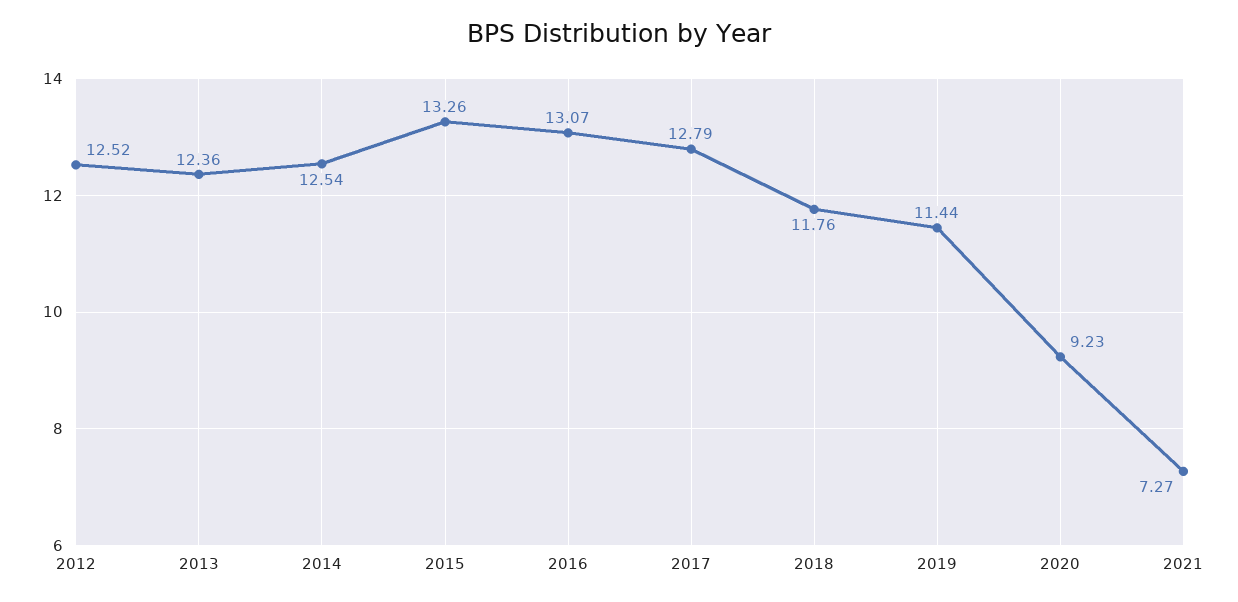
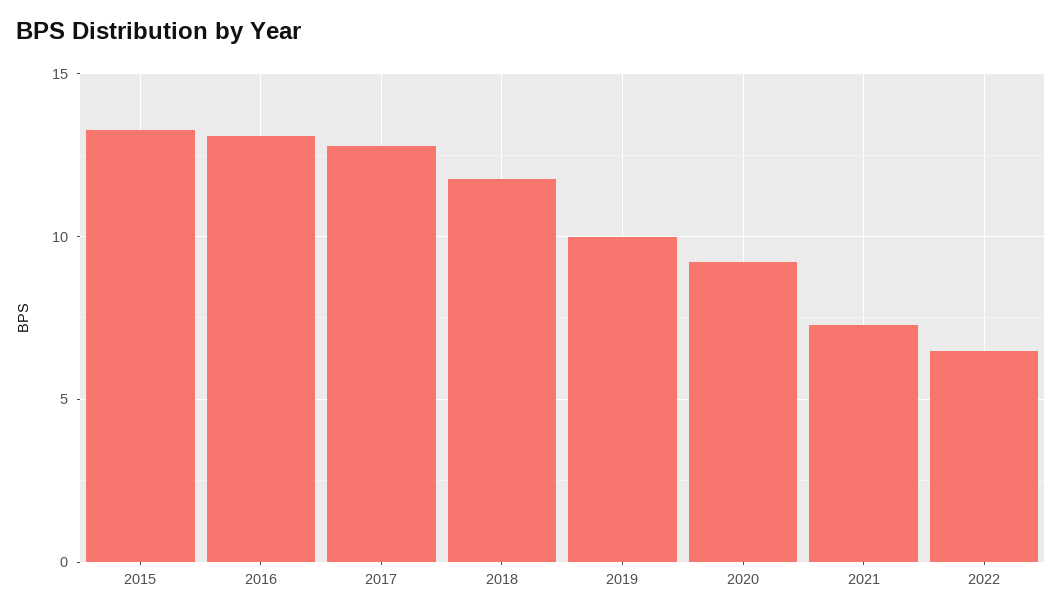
2012: 12.52 -> none
2013: 12.36 -> none
2014: 12.54 -> none
2019: 11.44 -> 10
2022: none -> 6.5

